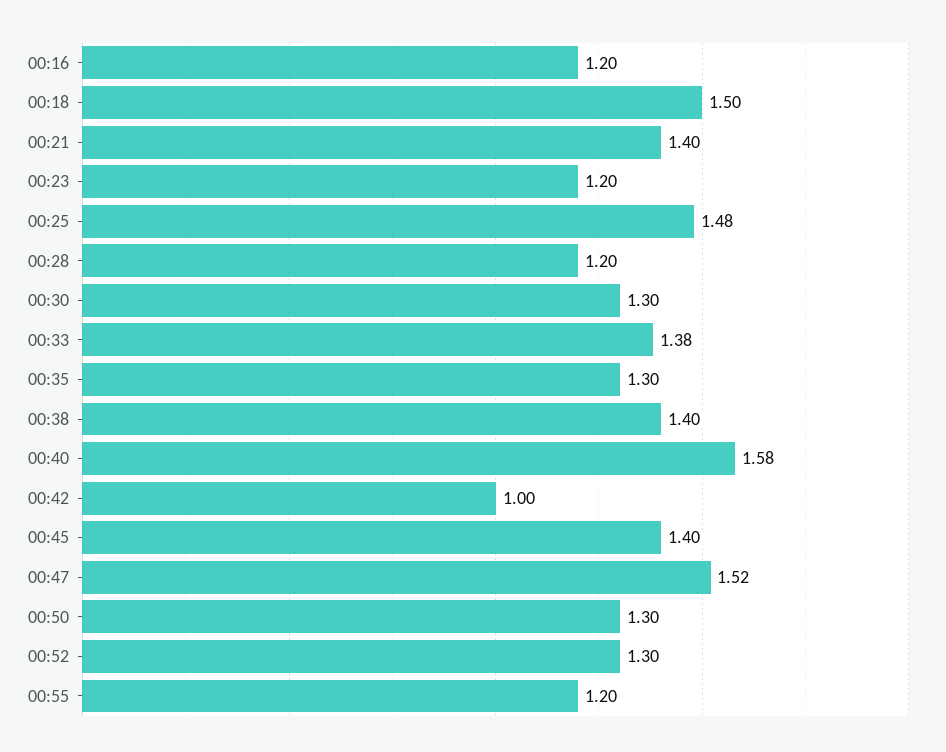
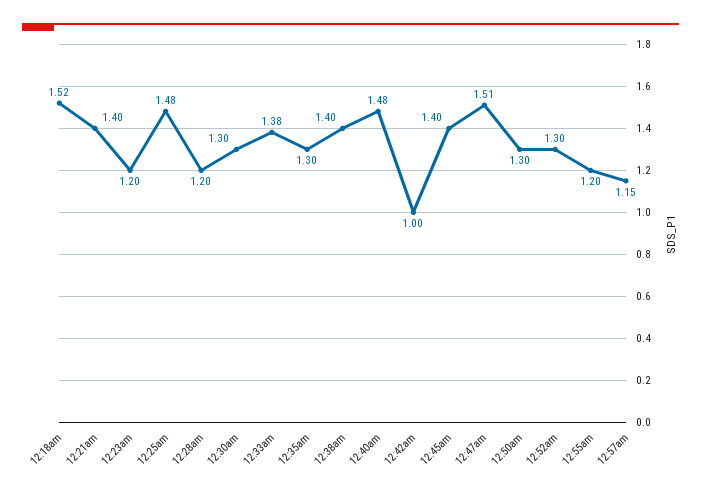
00:16: 1.2 -> none
00:18: 1.5 -> 1.52
00:40: 1.58 -> 1.48
00:47: 1.52 -> 1.51
12:57am: none -> 1.15

